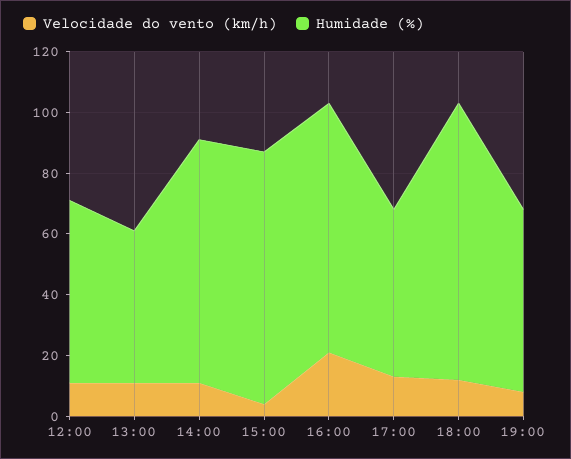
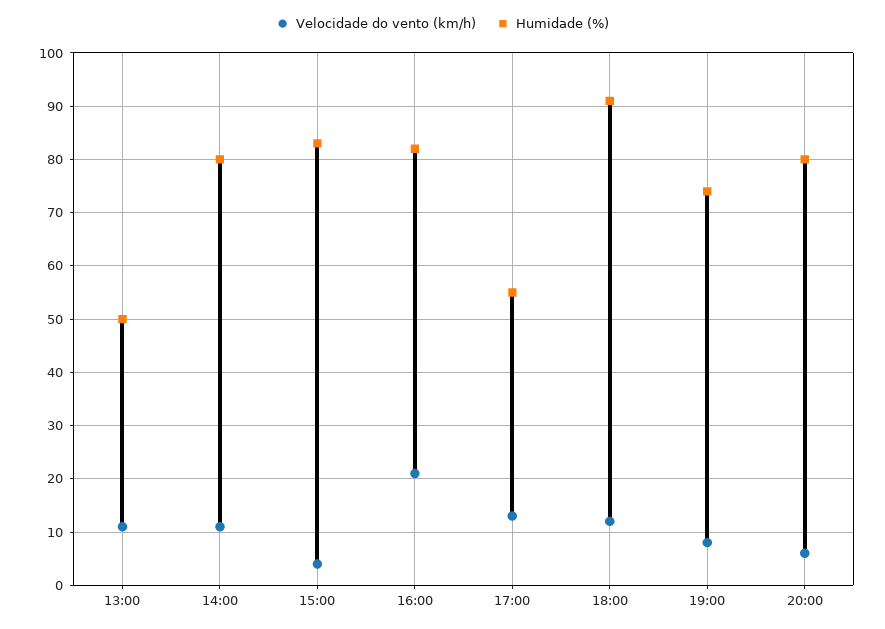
Velocidade do vento (km/h), 12:00: 10 -> none
Humidade (%), 12:00: 60 -> none
Humidade (%), 19:00: 60 -> 75
Velocidade do vento (km/h), 20:00: none -> 5
Humidade (%), 20:00: none -> 80

